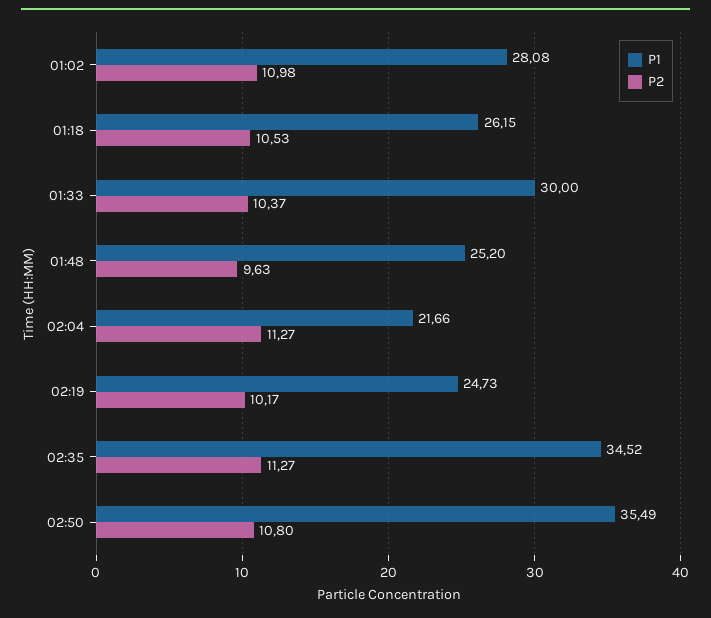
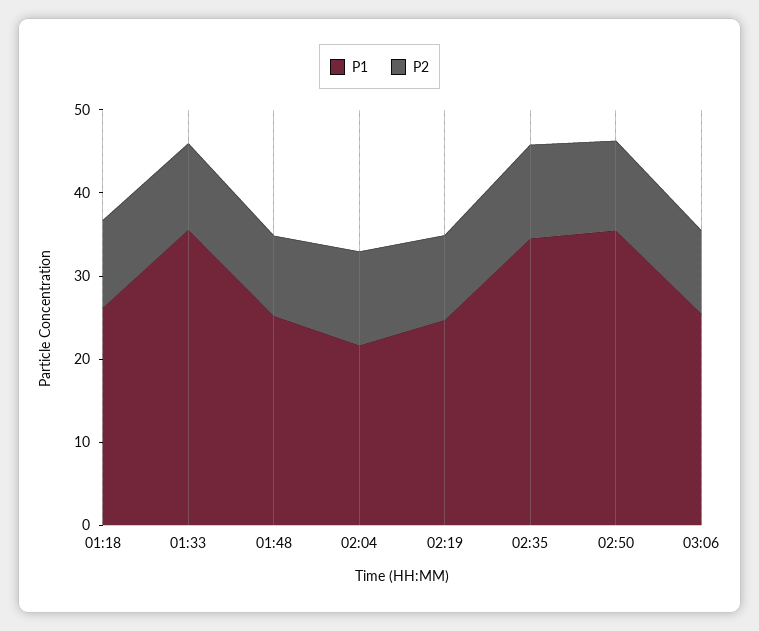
P1, 01:02: 28.08 -> none
P2, 01:02: 10.98 -> none
P1, 01:33: 30 -> 36
P1, 03:06: none -> 26
P2, 03:06: none -> 10

